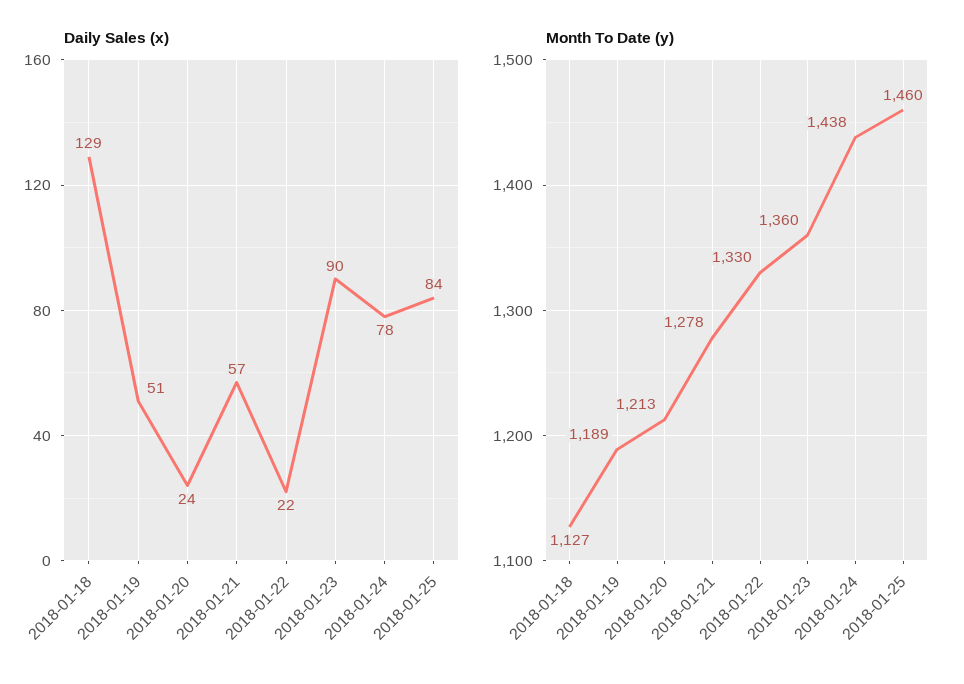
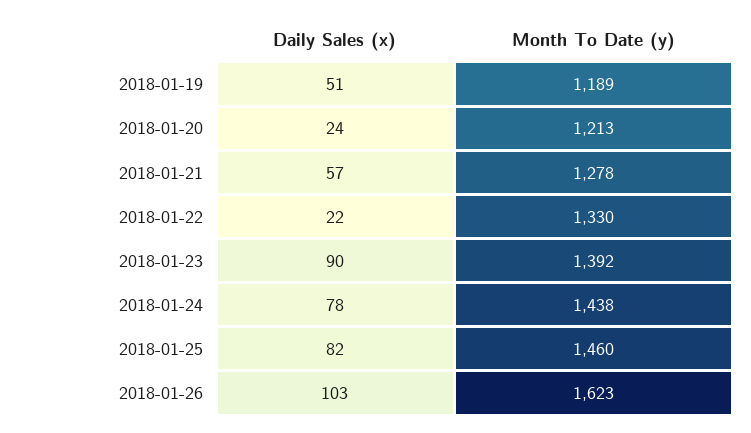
Daily Sales (x), 2018-01-18: 129 -> none
Daily Sales (x), 2018-01-25: 84 -> 82
Month To Date (y), 2018-01-18: 1127 -> none
Month To Date (y), 2018-01-23: 1360 -> 1392
Daily Sales (x), 2018-01-26: none -> 103
Month To Date (y), 2018-01-26: none -> 1623

